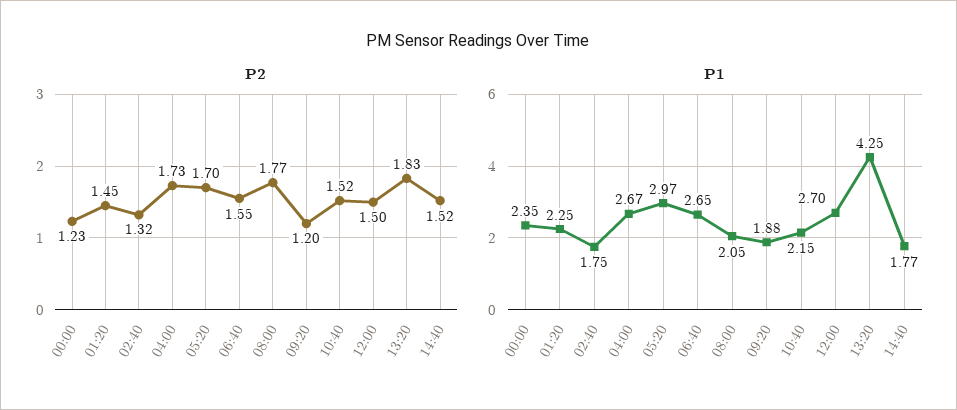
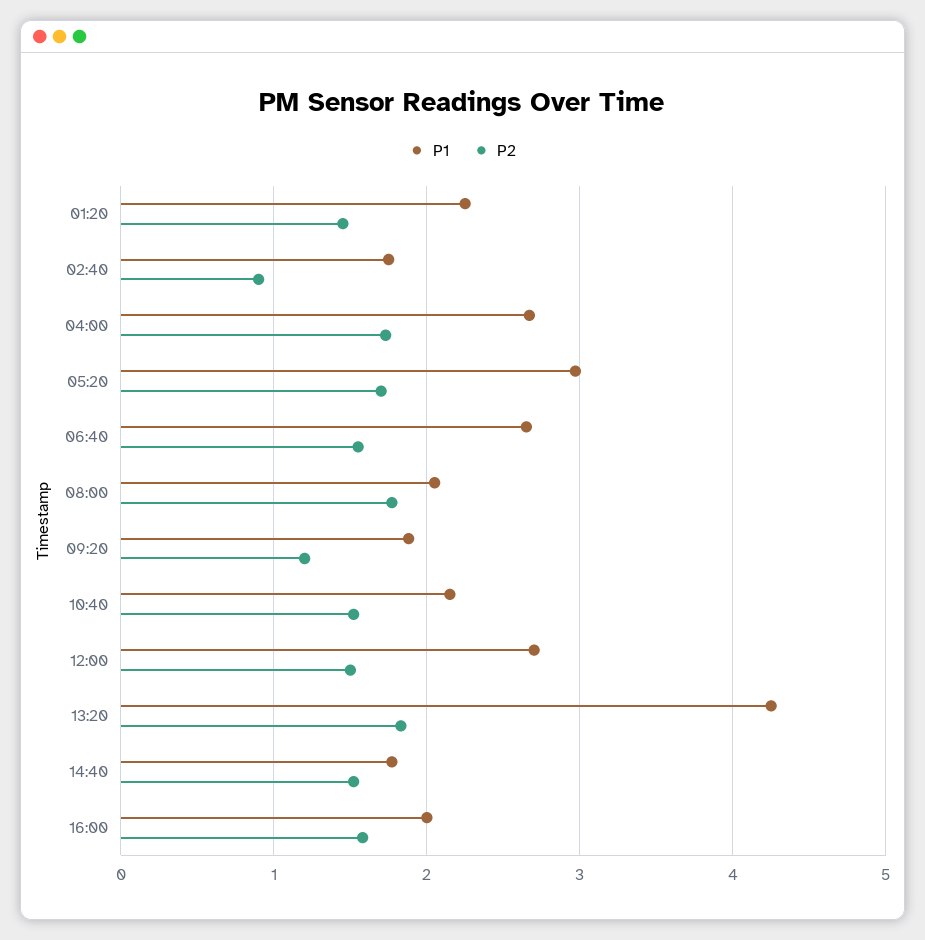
P2, 00:00: 1.23 -> none
P2, 02:40: 1.32 -> 0.9
P1, 00:00: 2.35 -> none
P1, 16:00: none -> 2
P2, 16:00: none -> 1.6

